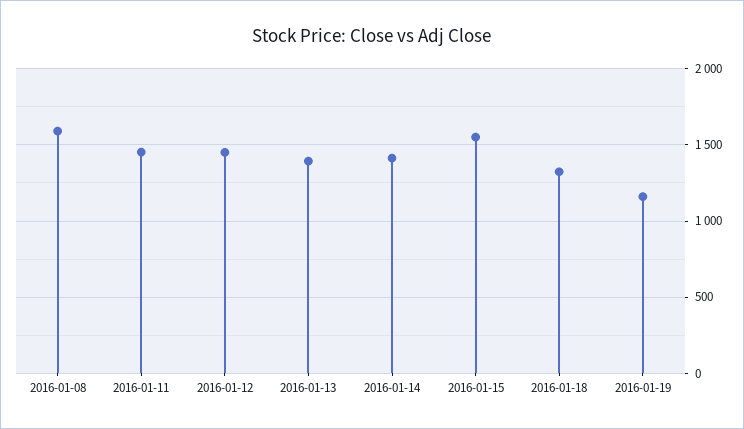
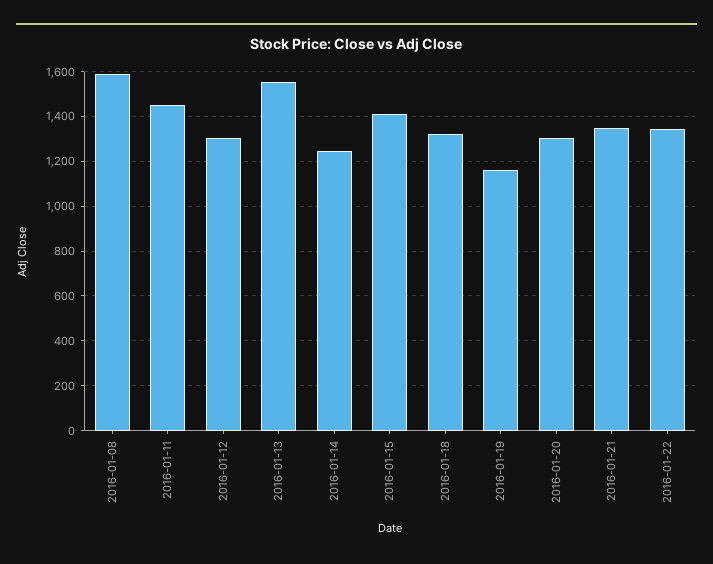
2016-01-12: 1450 -> 1300
2016-01-13: 1400 -> 1550
2016-01-14: 1400 -> 1250
2016-01-15: 1550 -> 1400
2016-01-20: none -> 1300
2016-01-21: none -> 1350
2016-01-22: none -> 1350

